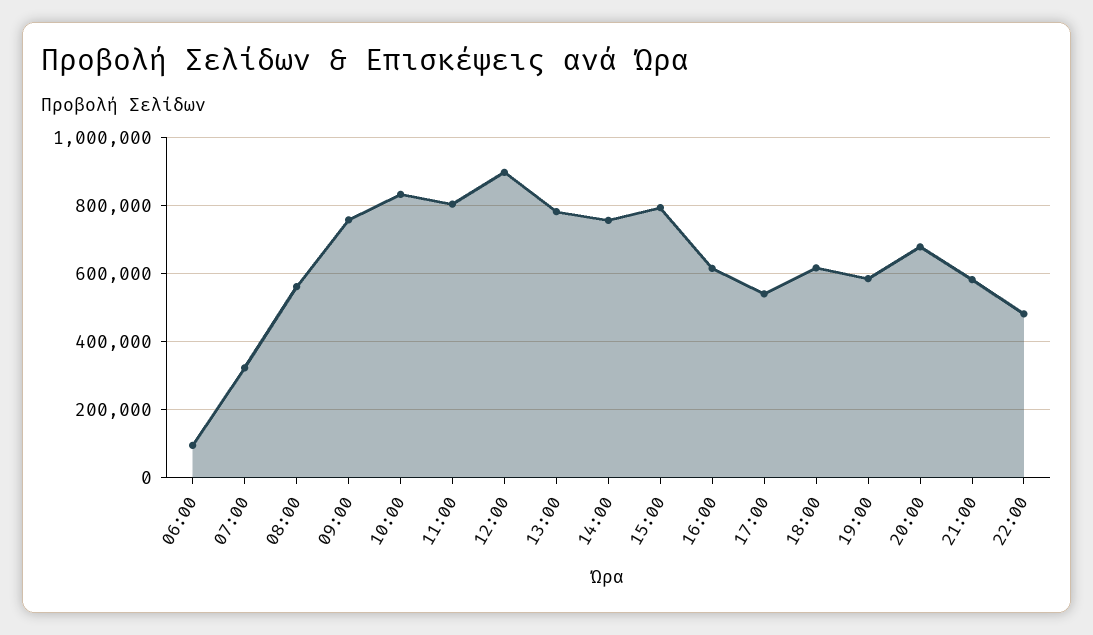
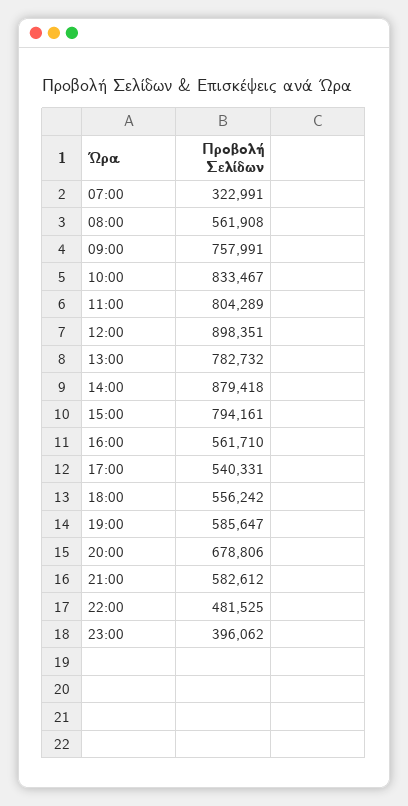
06:00: 100000 -> none
14:00: 760000 -> 879418
16:00: 620000 -> 561710
18:00: 620000 -> 556242
23:00: none -> 396062

